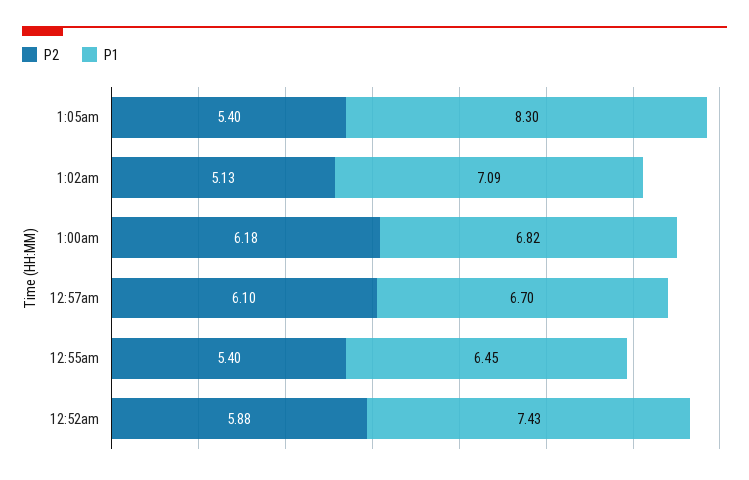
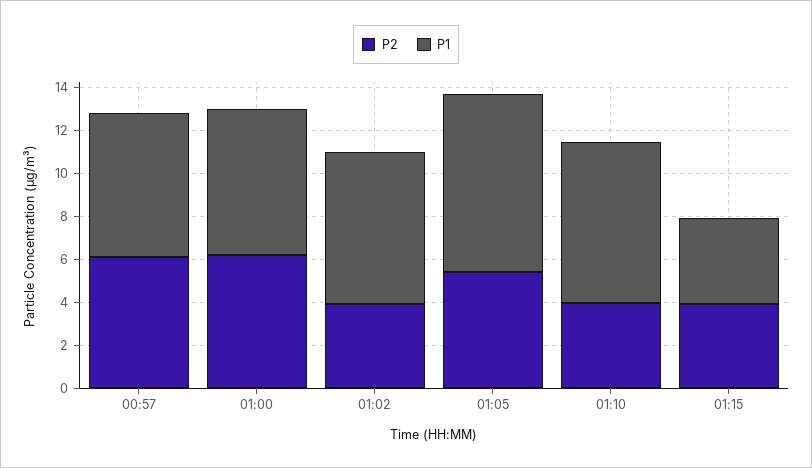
P2, 1:02am: 5.13 -> 4
P2, 12:55am: 5.4 -> none
P1, 12:55am: 6.45 -> none
P2, 12:52am: 5.88 -> none
P1, 12:52am: 7.43 -> none
P2, 01:10: none -> 4
P1, 01:10: none -> 7.5
P2, 01:15: none -> 4
P1, 01:15: none -> 4

